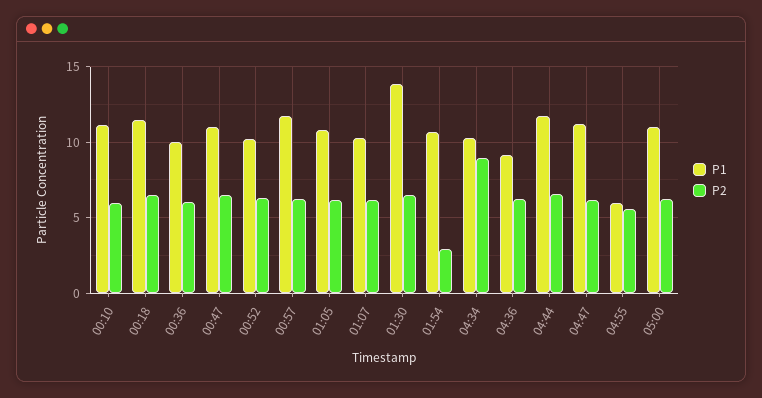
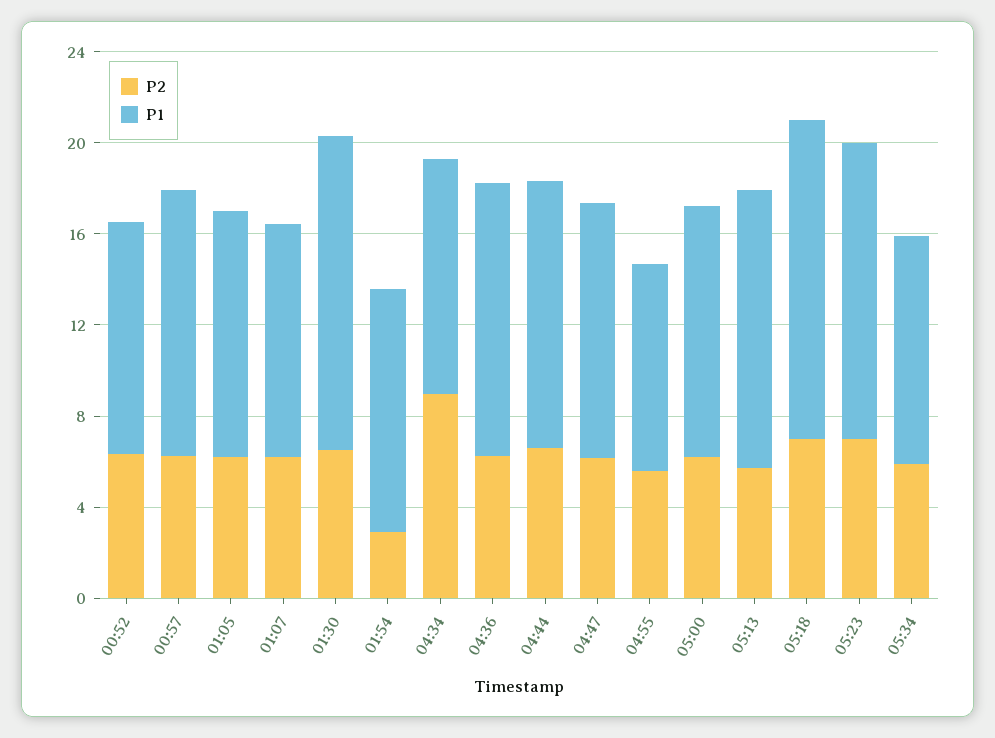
P1, 00:10: 11 -> none
P2, 00:10: 6 -> none
P1, 00:18: 11.5 -> none
P2, 00:18: 6.5 -> none
P1, 00:36: 10 -> none
P2, 00:36: 6 -> none
P1, 00:47: 11 -> none
P2, 00:47: 6.5 -> none
P1, 04:36: 9 -> 12
P1, 04:55: 6 -> 9
P2, 05:13: none -> 6
P1, 05:13: none -> 12
P2, 05:18: none -> 7
P1, 05:18: none -> 14
P2, 05:23: none -> 7
P1, 05:23: none -> 13
P2, 05:34: none -> 6
P1, 05:34: none -> 10

